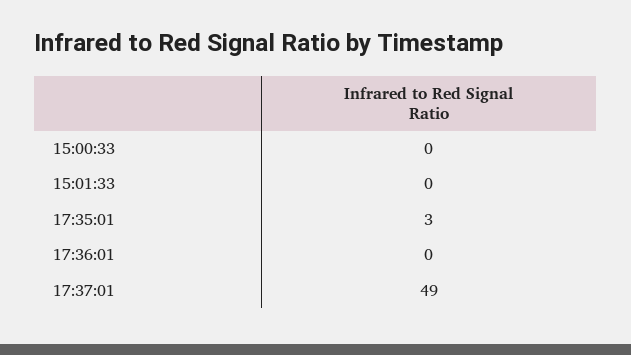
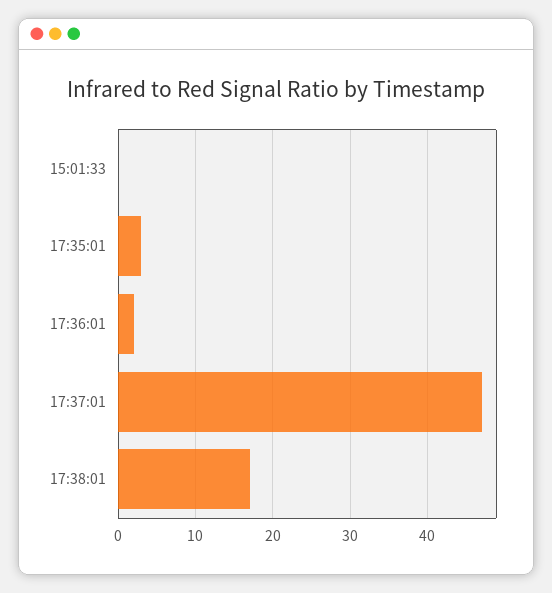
15:00:33: 0 -> none
17:36:01: 0 -> 2
17:37:01: 49 -> 47
17:38:01: none -> 17

